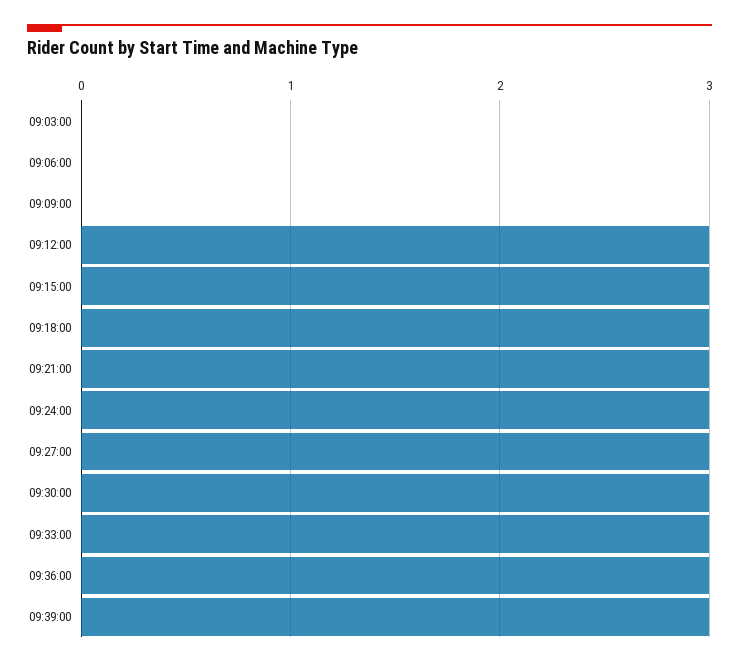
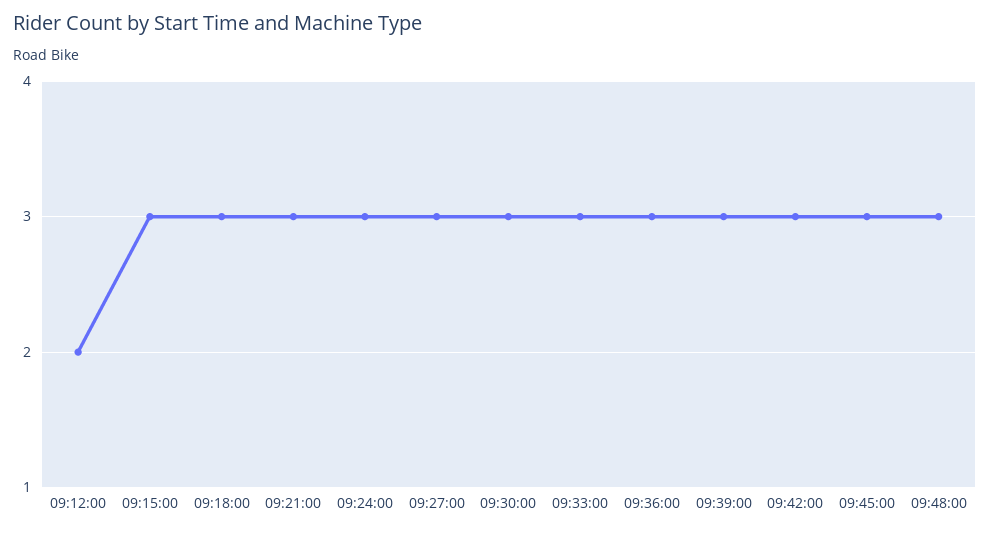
09:03:00: 0 -> none
09:06:00: 0 -> none
09:09:00: 0 -> none
09:12:00: 3 -> 2
09:42:00: none -> 3
09:45:00: none -> 3
09:48:00: none -> 3

